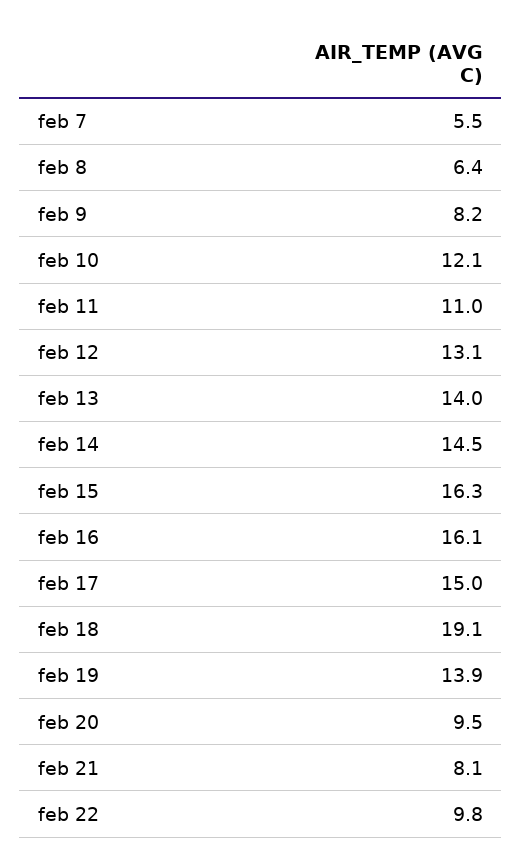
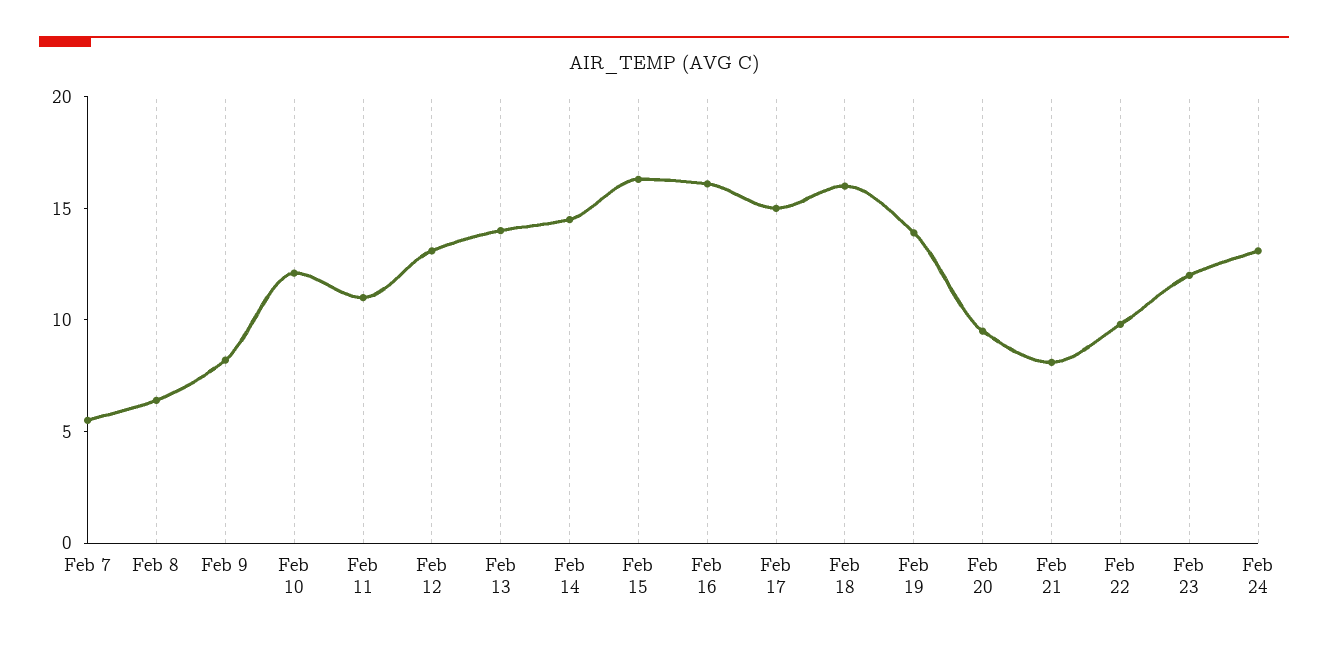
feb 18: 19.1 -> 16
Feb 23: none -> 12
Feb 24: none -> 13

